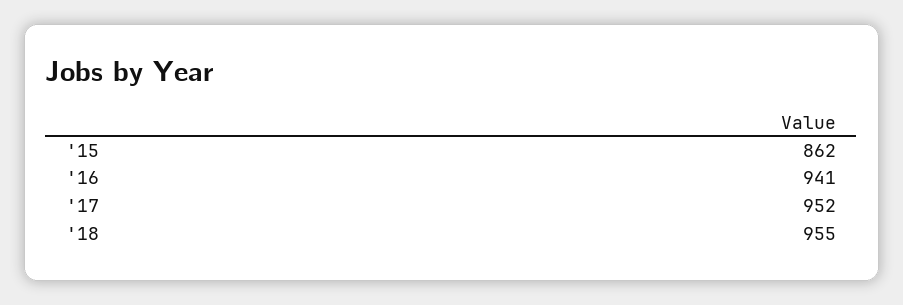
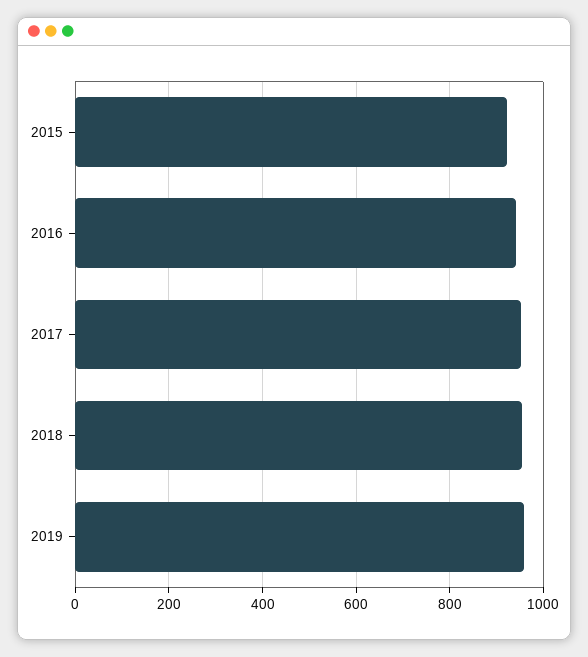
'15: 862 -> 920
2019: none -> 960

